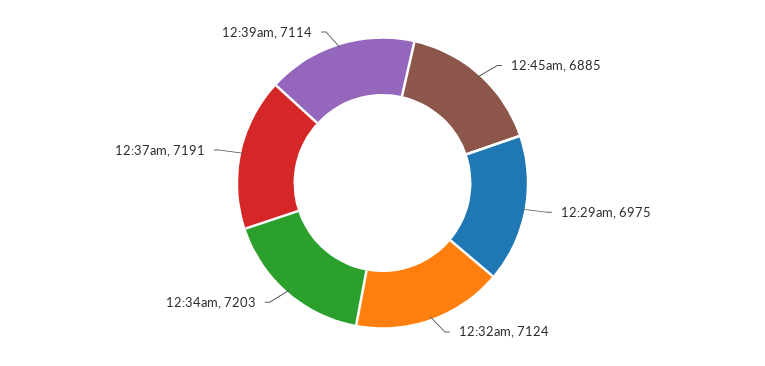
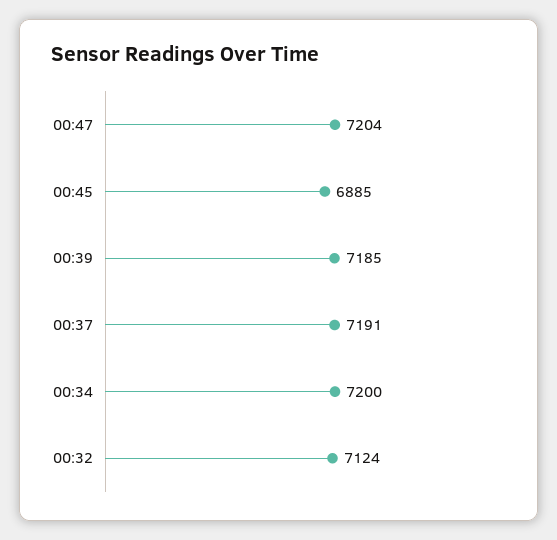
12:29am: 6975 -> none
12:34am: 7203 -> 7200
12:39am: 7114 -> 7185
00:47: none -> 7204

